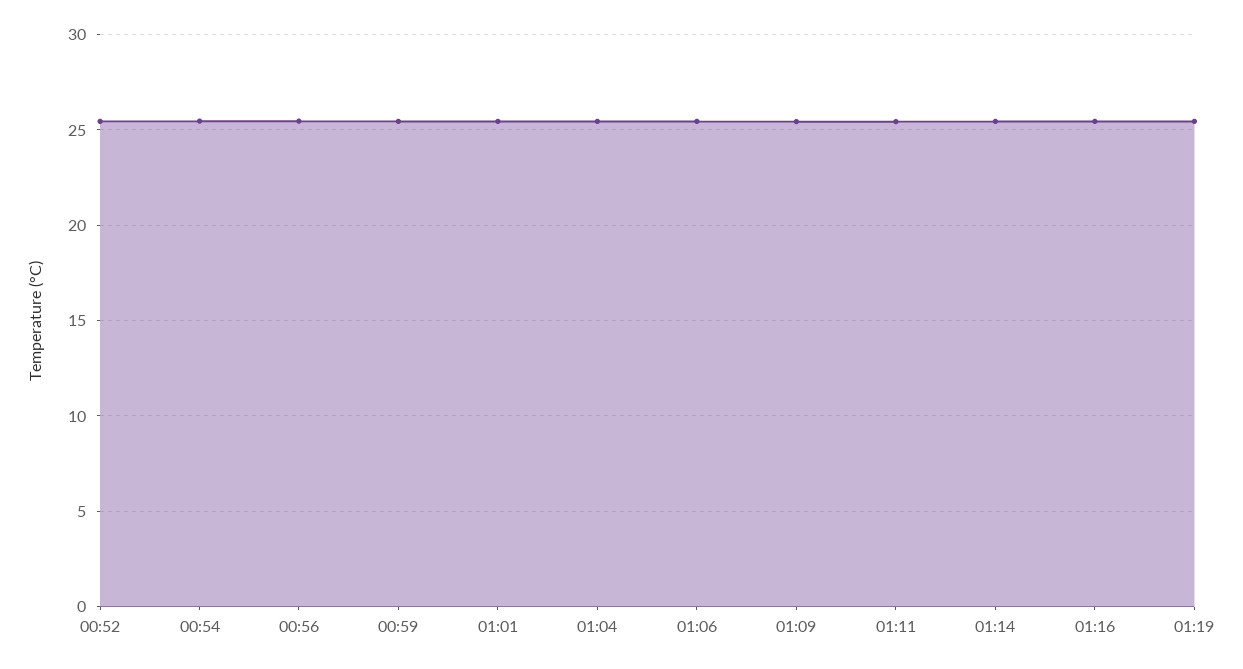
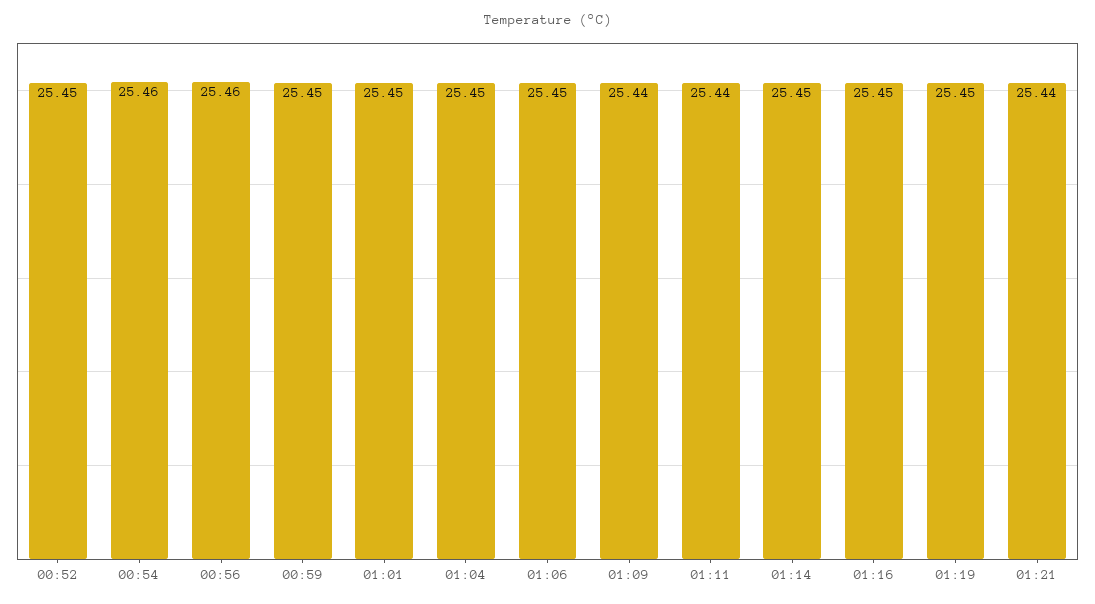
01:21: none -> 25.44

